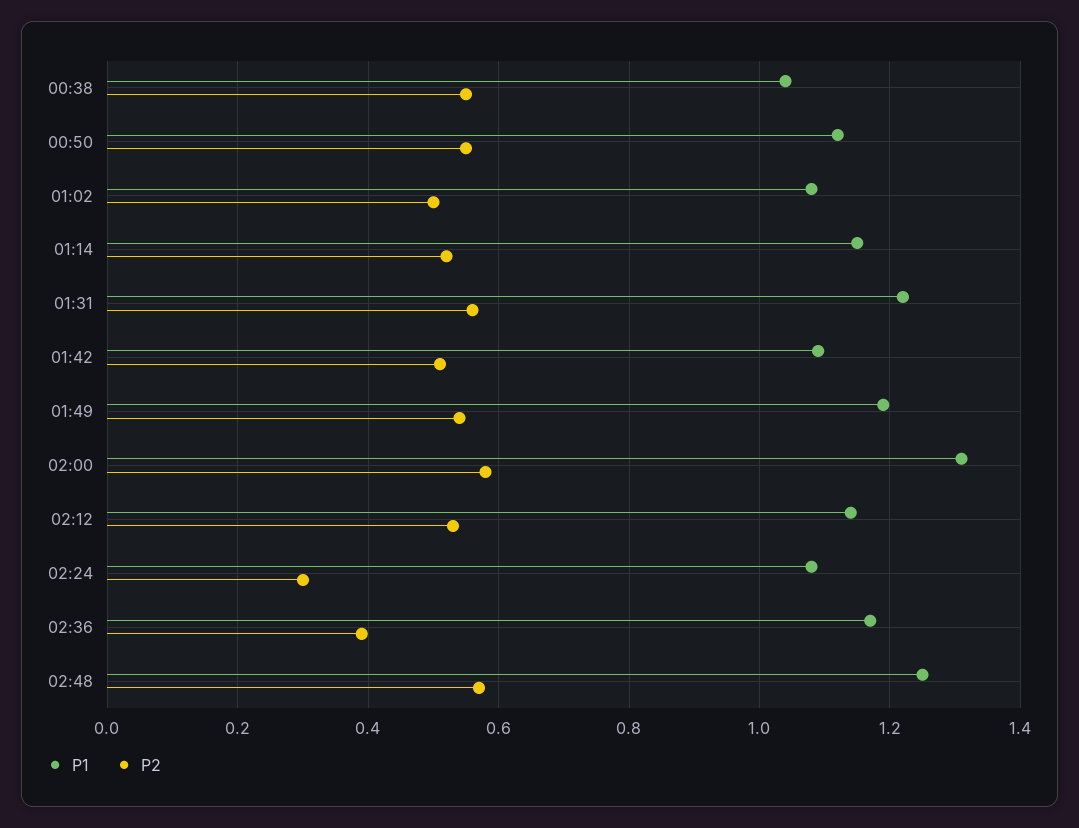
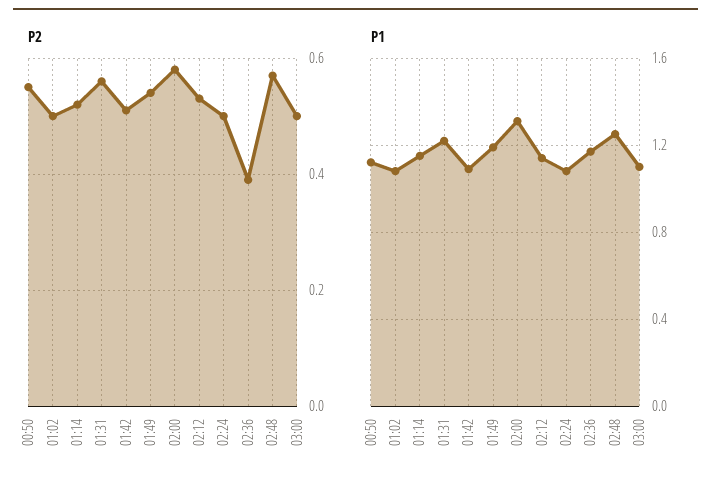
P1, 00:38: 1.05 -> none
P2, 00:38: 0.55 -> none
P2, 02:24: 0.3 -> 0.5
P2, 03:00: none -> 0.5
P1, 03:00: none -> 1.1

